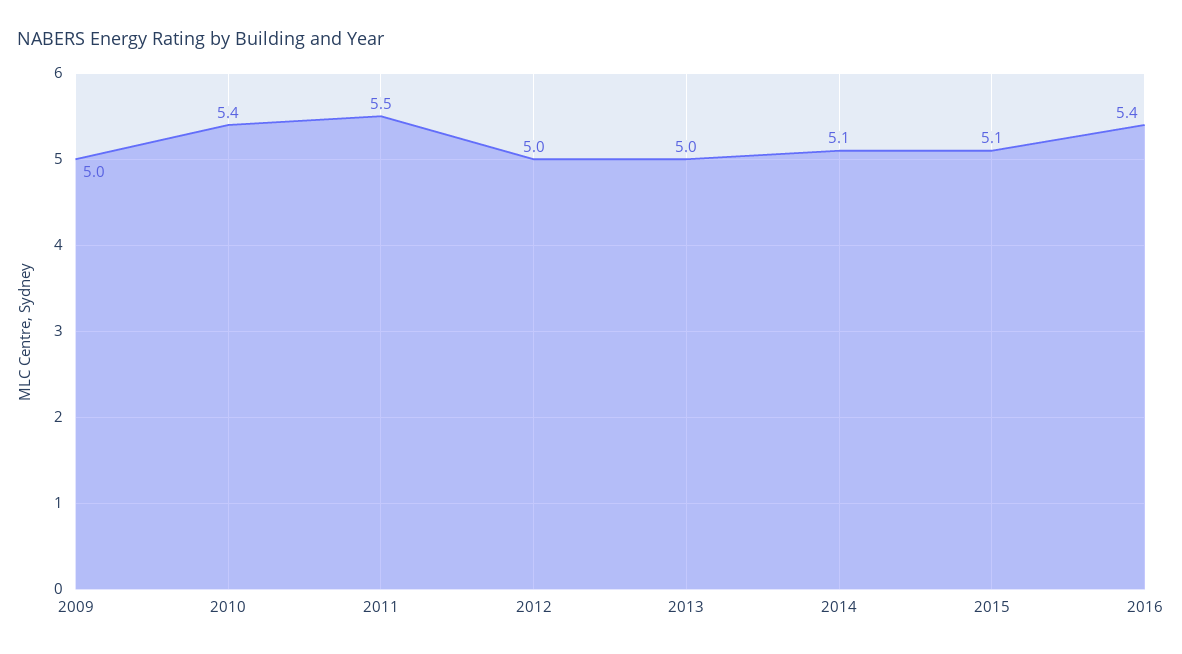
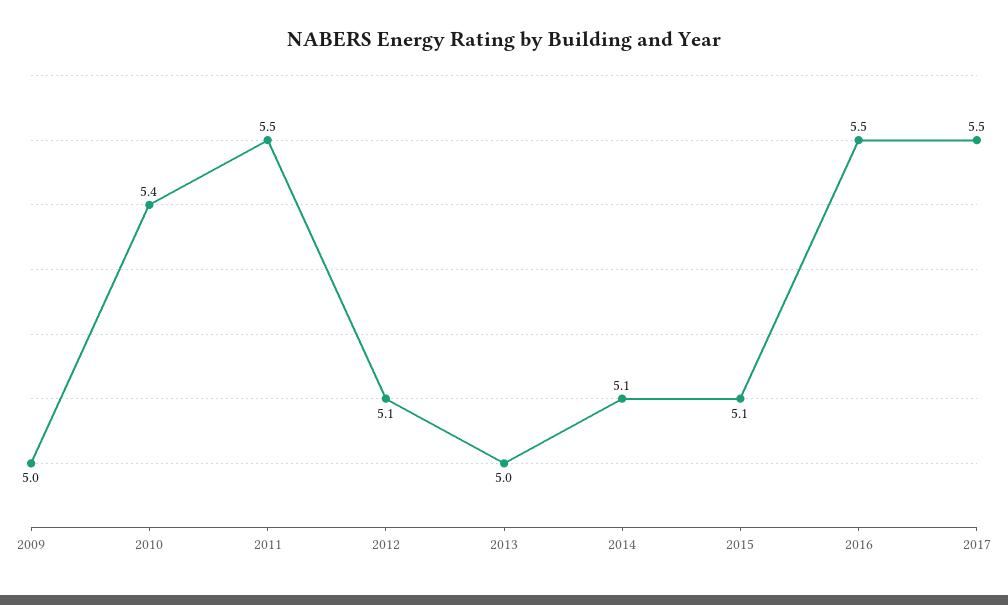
2012: 5 -> 5.1
2016: 5.4 -> 5.5
2017: none -> 5.5

